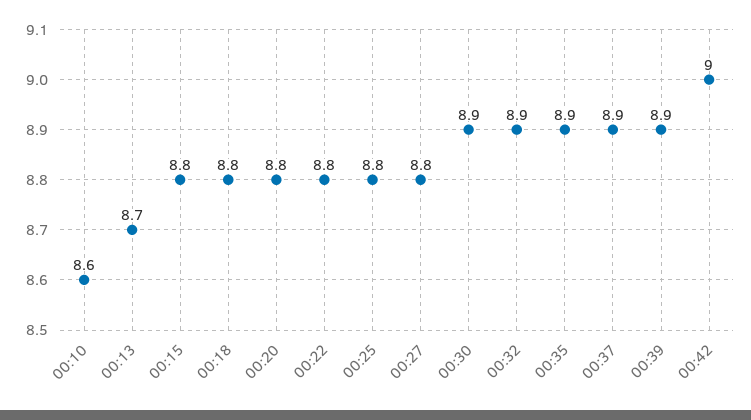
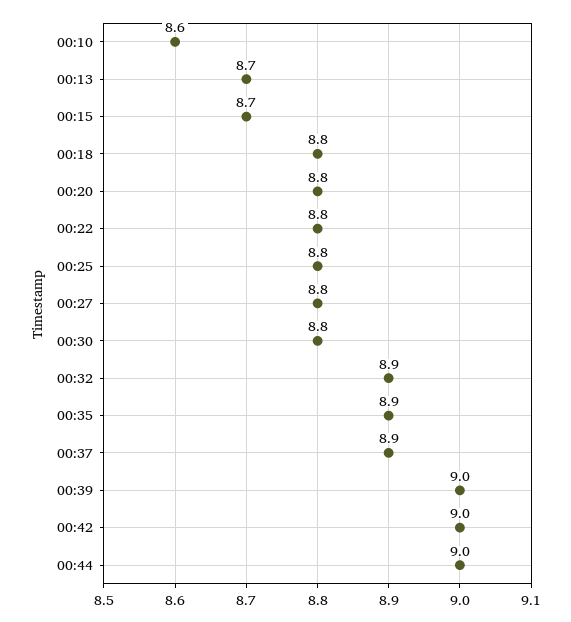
00:15: 8.8 -> 8.7
00:30: 8.9 -> 8.8
00:39: 8.9 -> 9
00:44: none -> 9

